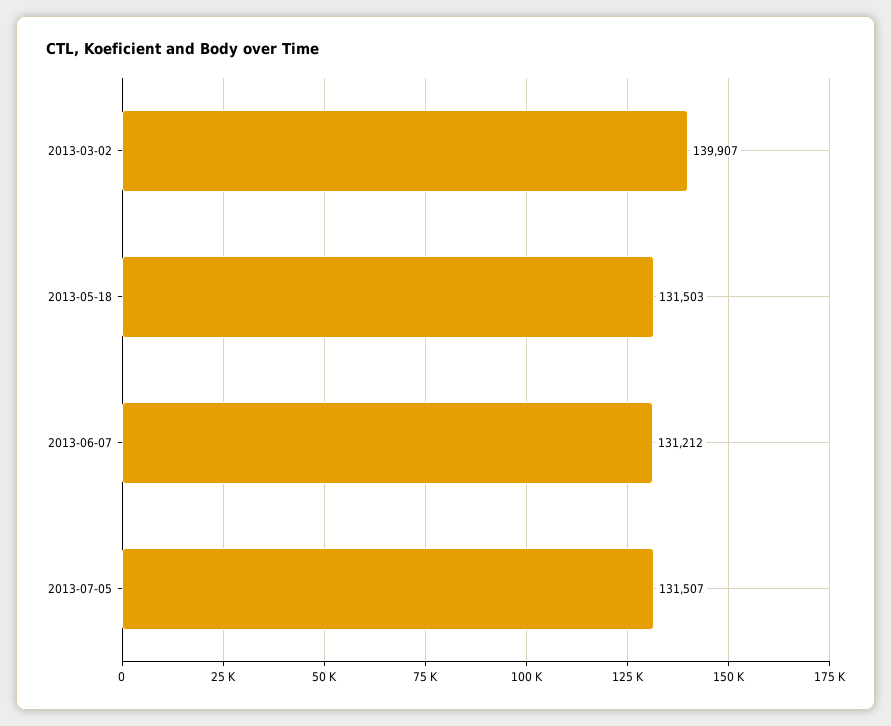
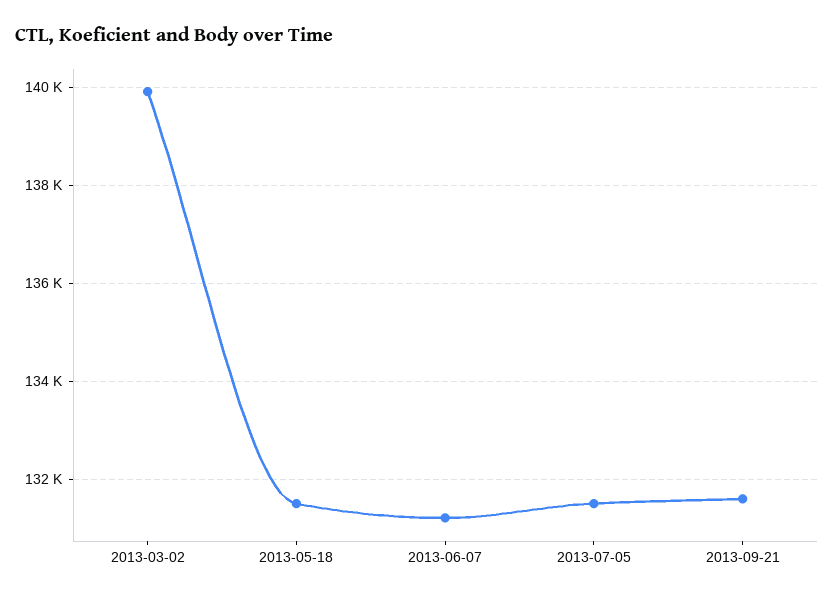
2013-09-21: none -> 131600

